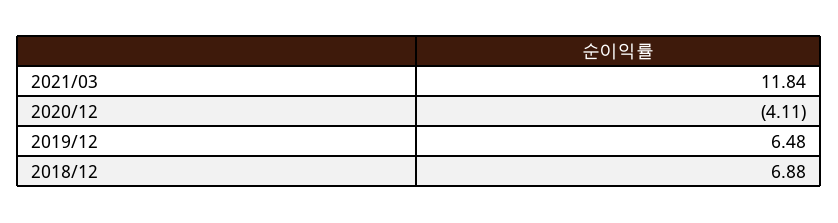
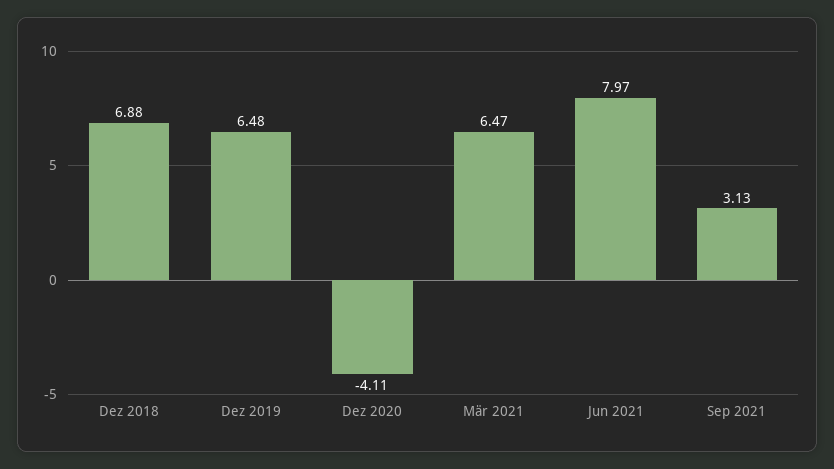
2021/03: 11.84 -> 6.47
Jun 2021: none -> 7.97
Sep 2021: none -> 3.13

